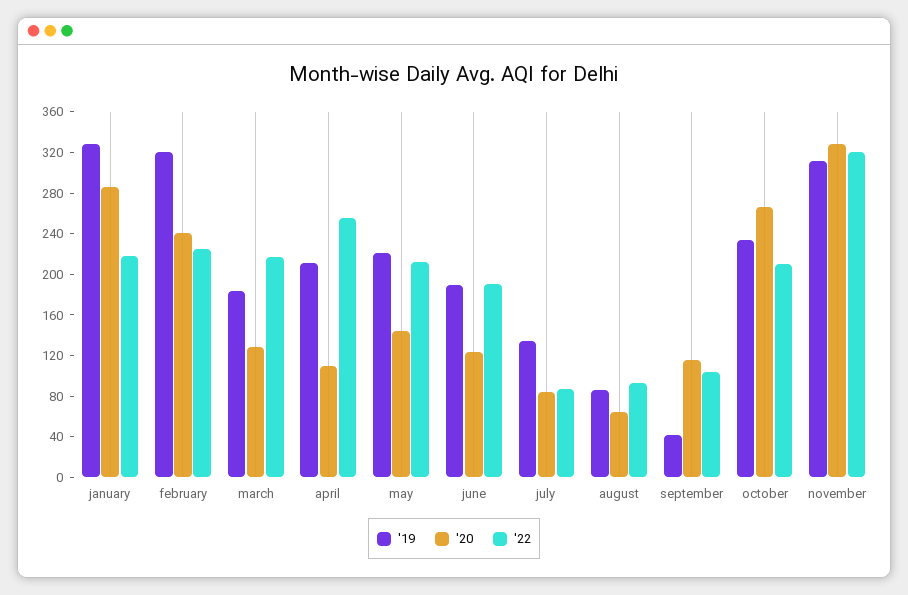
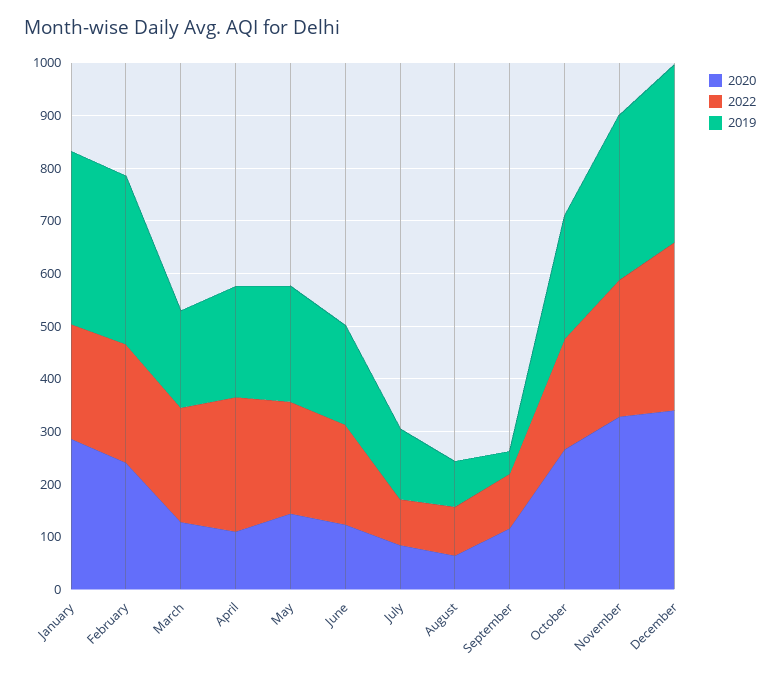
'22, november: 320 -> 260
'20, December: none -> 340
'22, December: none -> 320
'19, December: none -> 340

